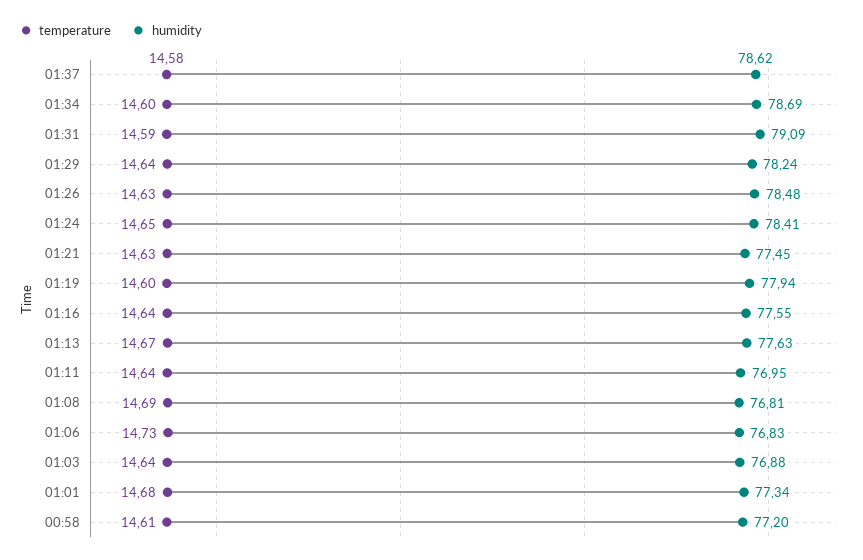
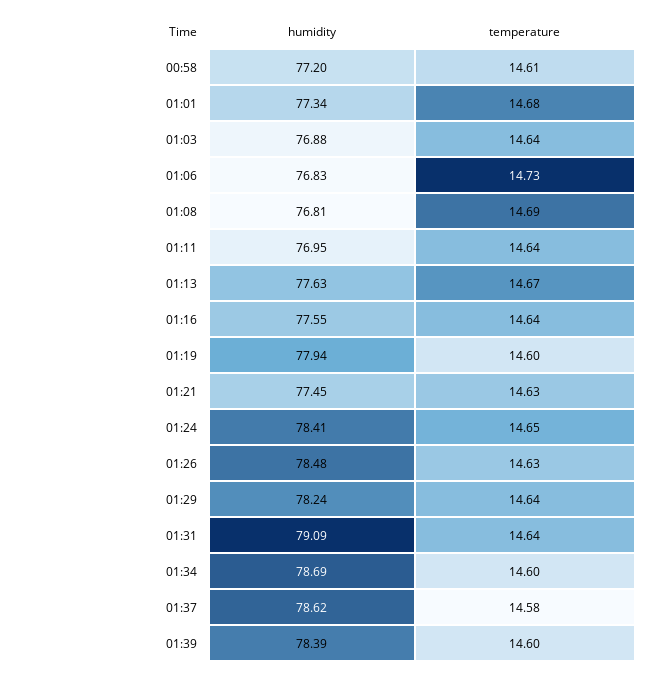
temperature, 01:31: 14.59 -> 14.64
humidity, 01:39: none -> 78.39
temperature, 01:39: none -> 14.6

